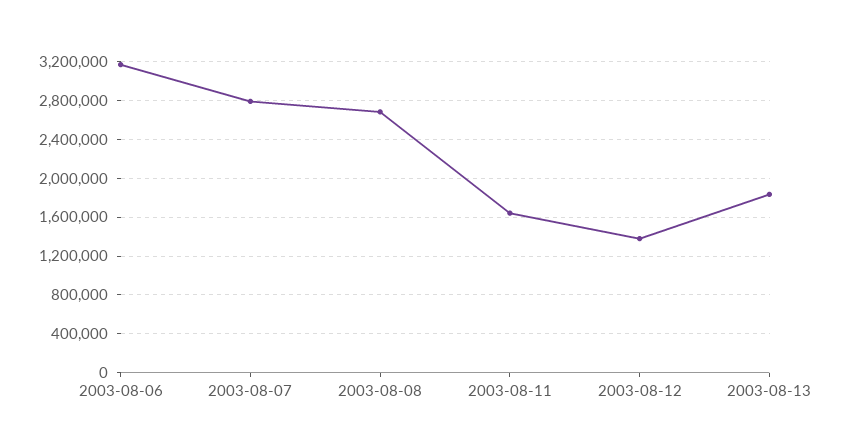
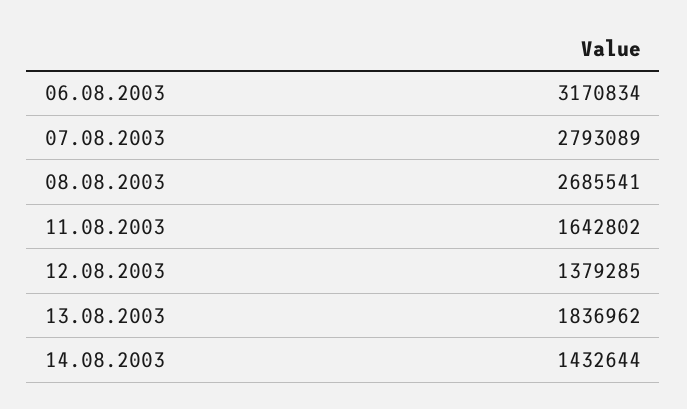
14.08.2003: none -> 1432644

